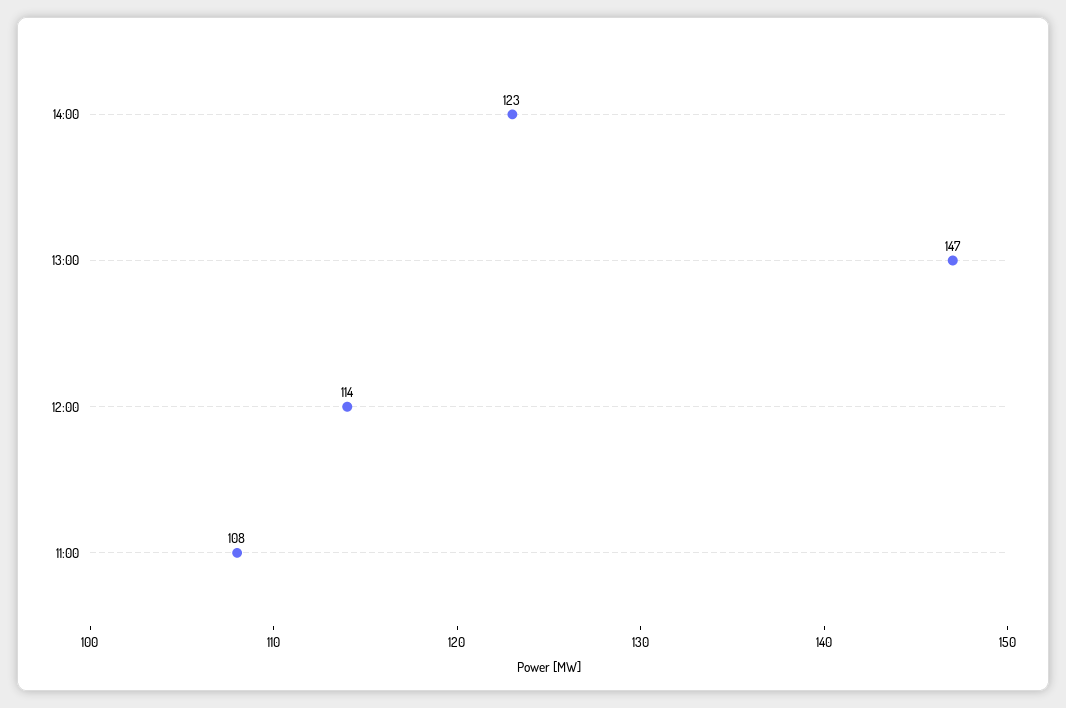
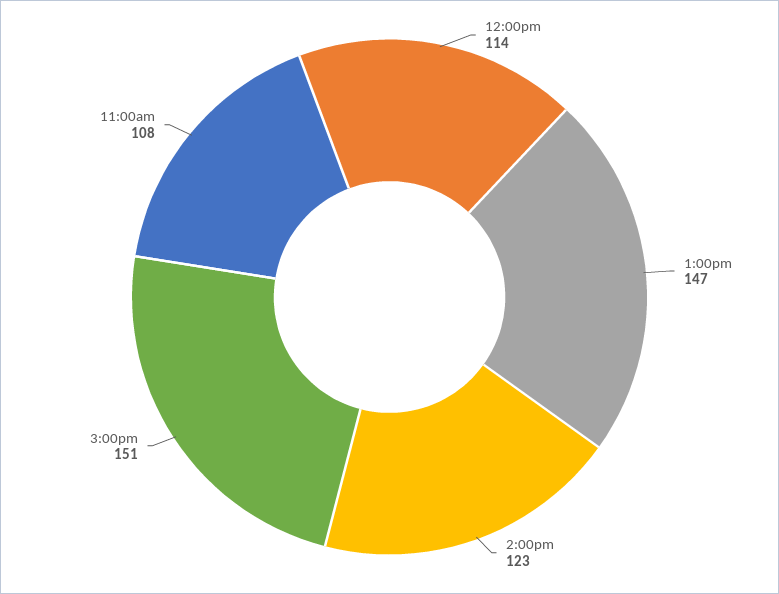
3:00pm: none -> 151

